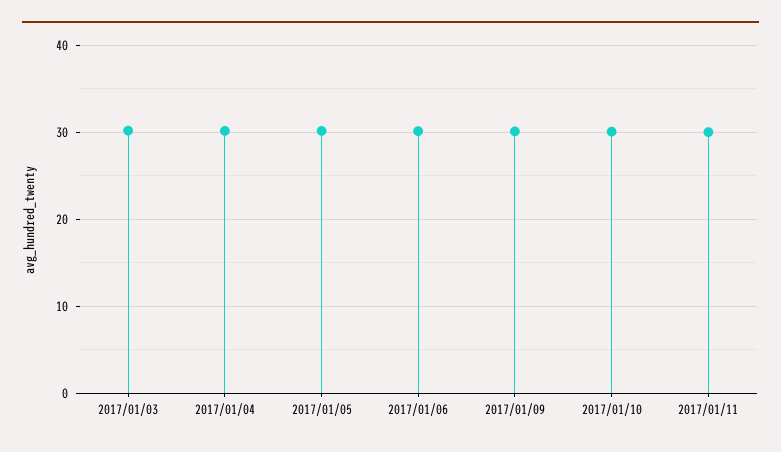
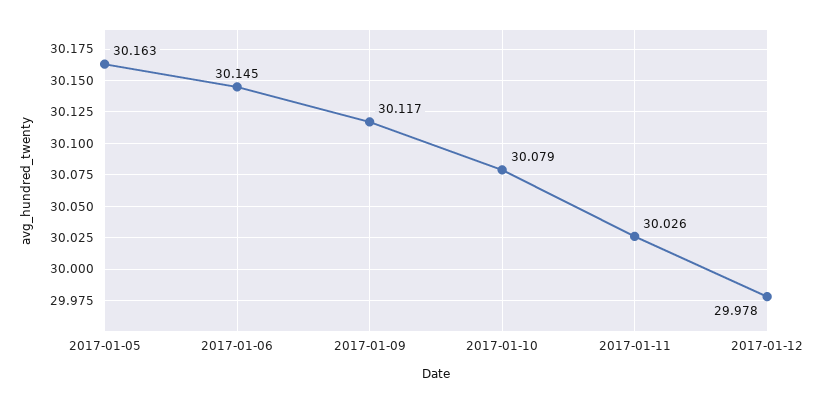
2017/01/03: 30 -> none
2017/01/04: 30 -> none
2017-01-12: none -> 29.978

